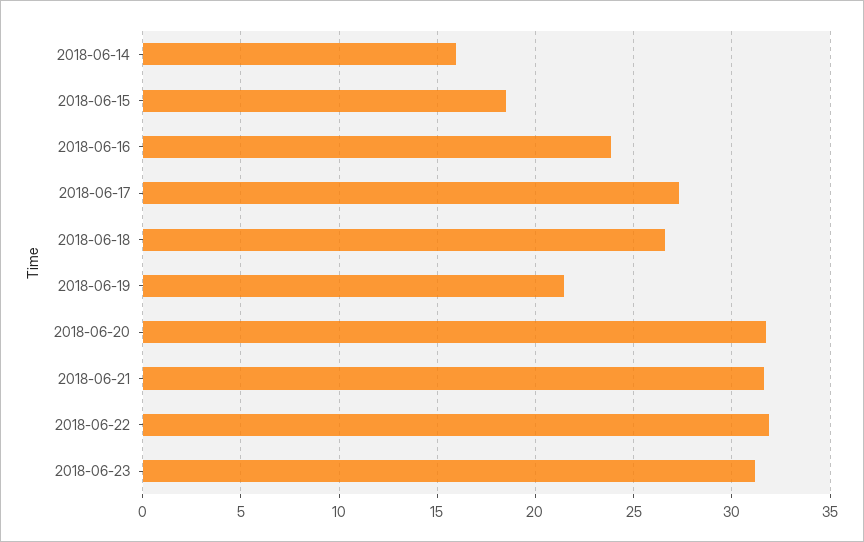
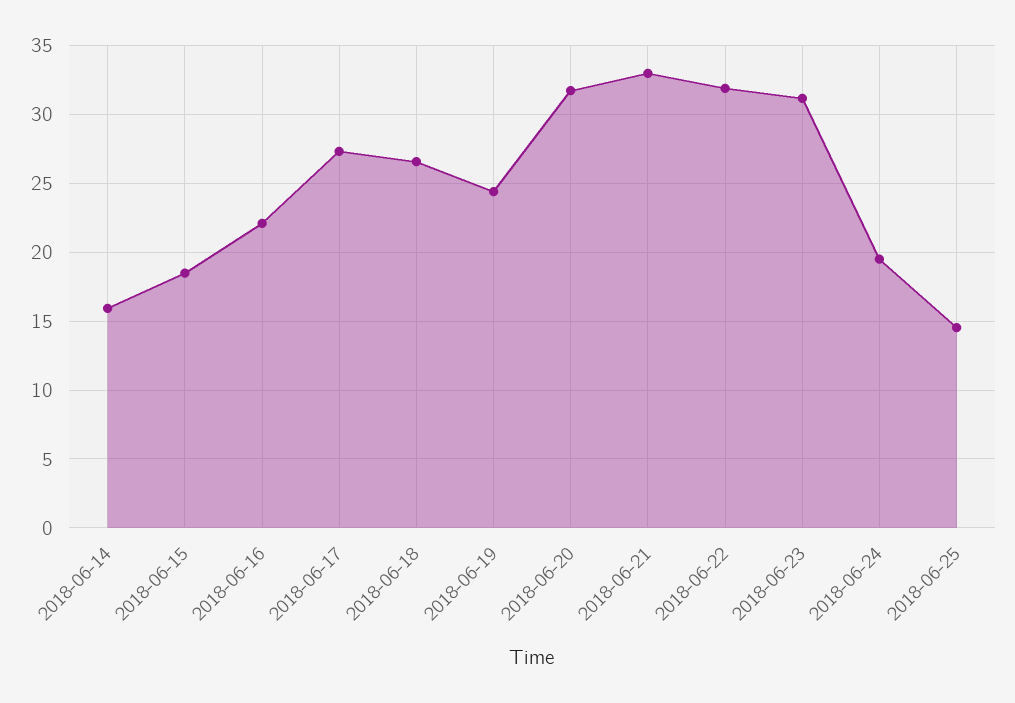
2018-06-16: 24 -> 22
2018-06-19: 21.5 -> 24.5
2018-06-21: 31.5 -> 33
2018-06-24: none -> 19.5
2018-06-25: none -> 14.5

